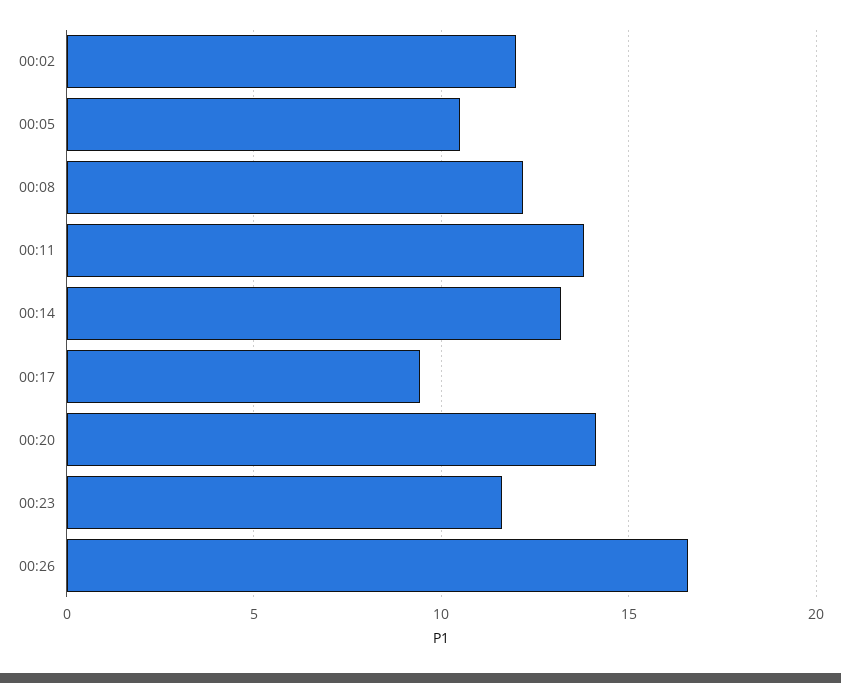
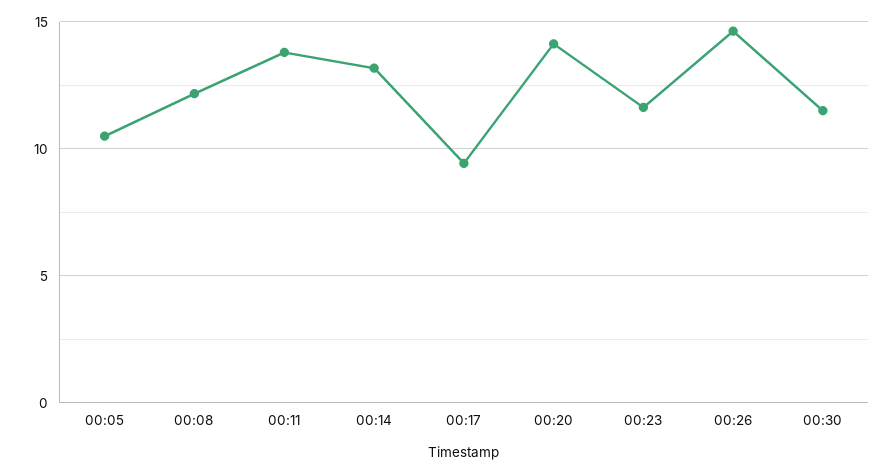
00:02: 12 -> none
00:26: 16.5 -> 14.5
00:30: none -> 11.5

